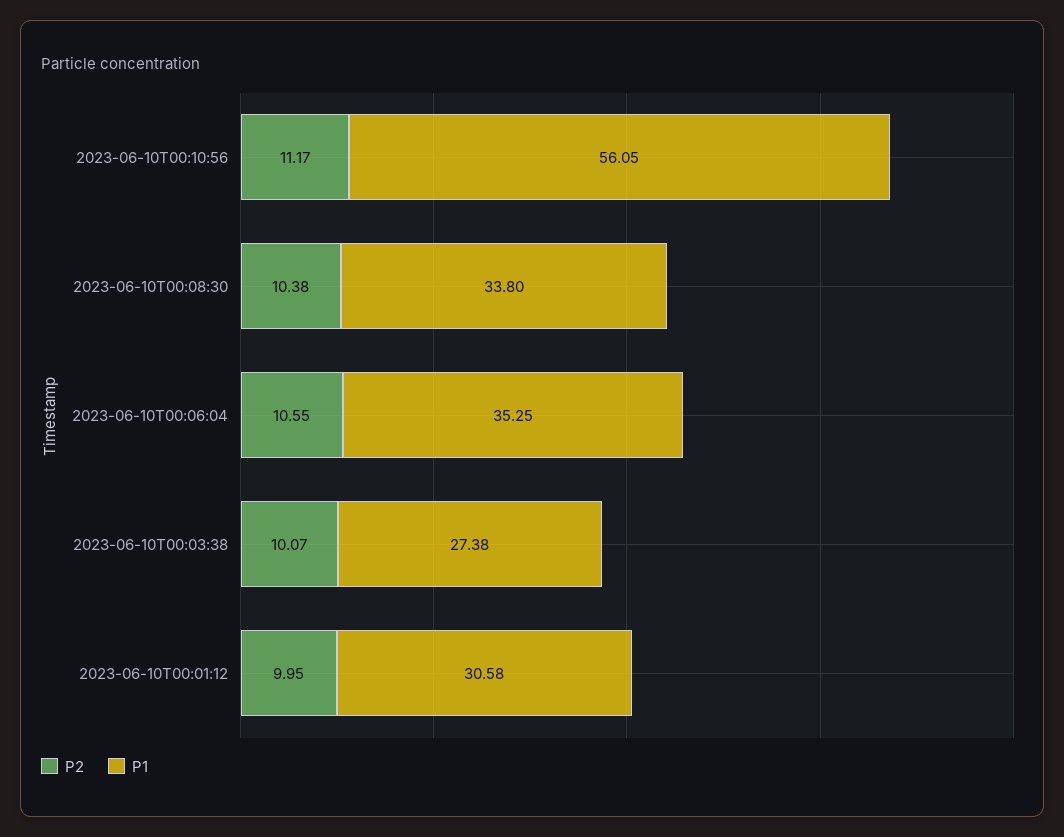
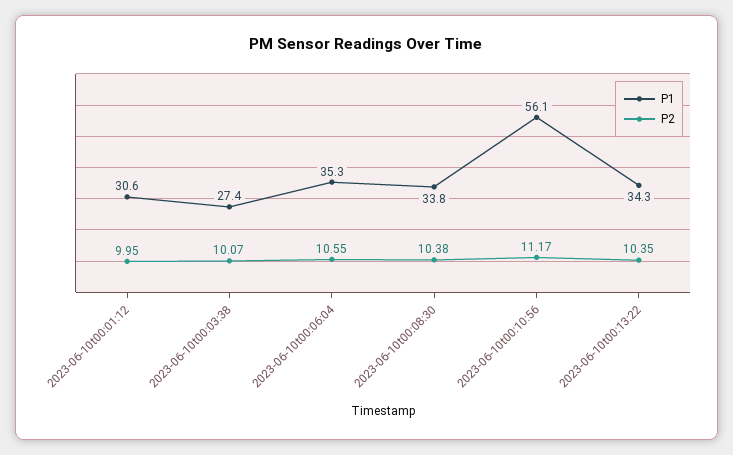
P1, 2023-06-10t00:13:22: none -> 34.3
P2, 2023-06-10t00:13:22: none -> 10.35

